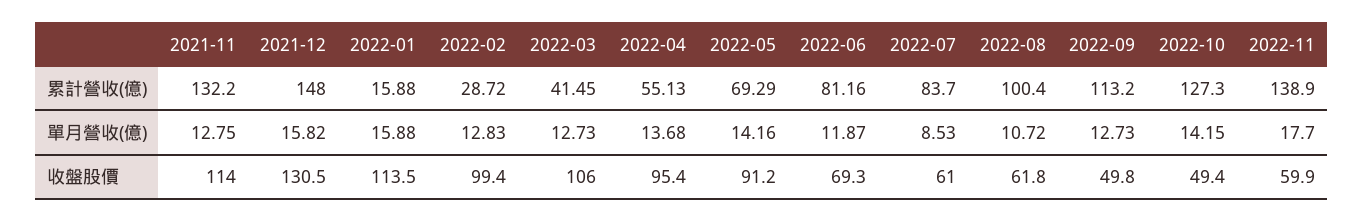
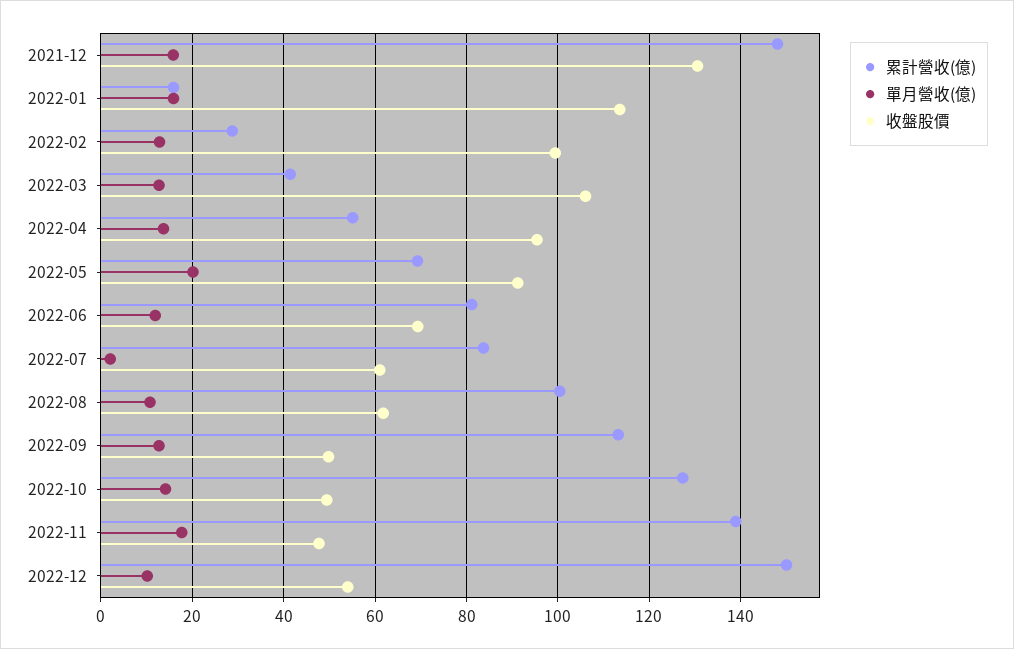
累計營收(億), 2021-11: 132.2 -> none
單月營收(億), 2021-11: 12.75 -> none
單月營收(億), 2022-05: 14.16 -> 20
單月營收(億), 2022-07: 8.53 -> 2
收盤股價, 2021-11: 114 -> none
收盤股價, 2022-11: 59.9 -> 48
累計營收(億), 2022-12: none -> 150
單月營收(億), 2022-12: none -> 10
收盤股價, 2022-12: none -> 54

